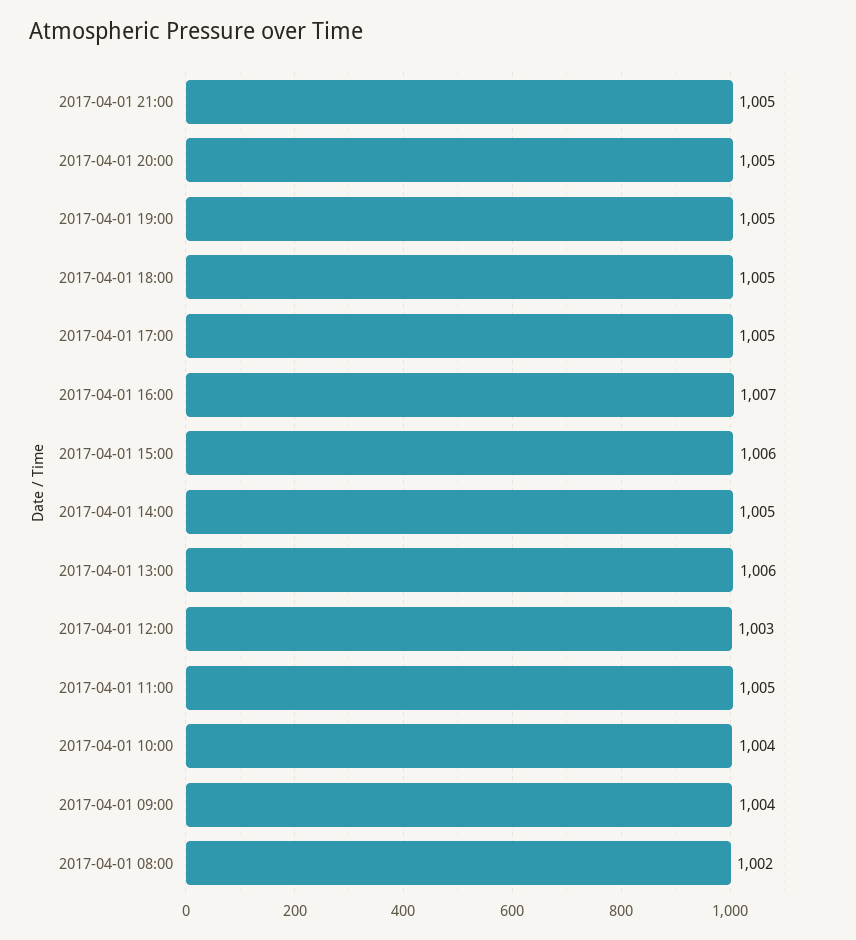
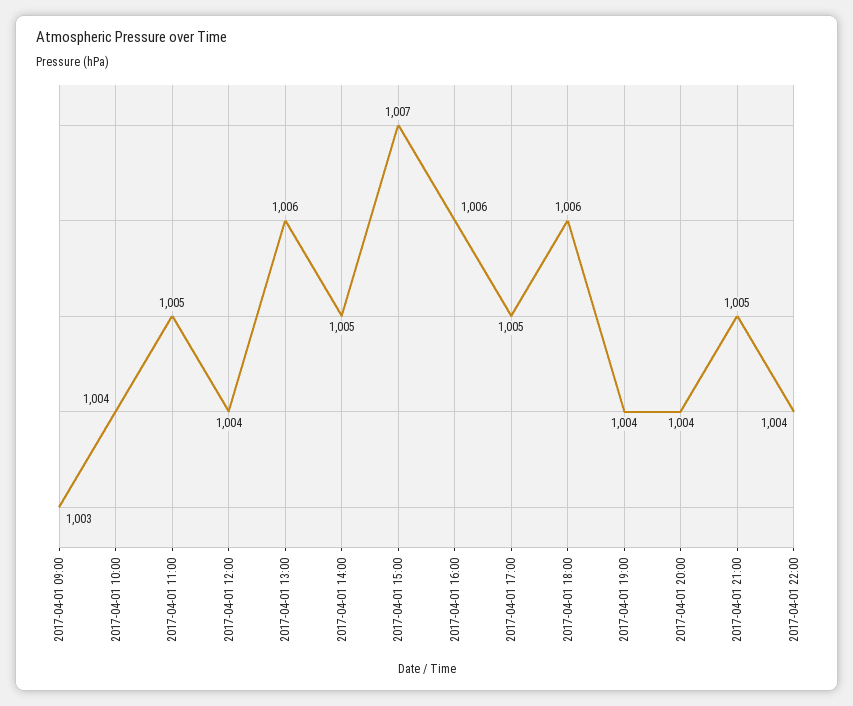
2017-04-01 20:00: 1005 -> 1004
2017-04-01 19:00: 1005 -> 1004
2017-04-01 18:00: 1005 -> 1006
2017-04-01 16:00: 1007 -> 1006
2017-04-01 15:00: 1006 -> 1007
2017-04-01 12:00: 1003 -> 1004
2017-04-01 09:00: 1004 -> 1003
2017-04-01 08:00: 1002 -> none
2017-04-01 22:00: none -> 1004

